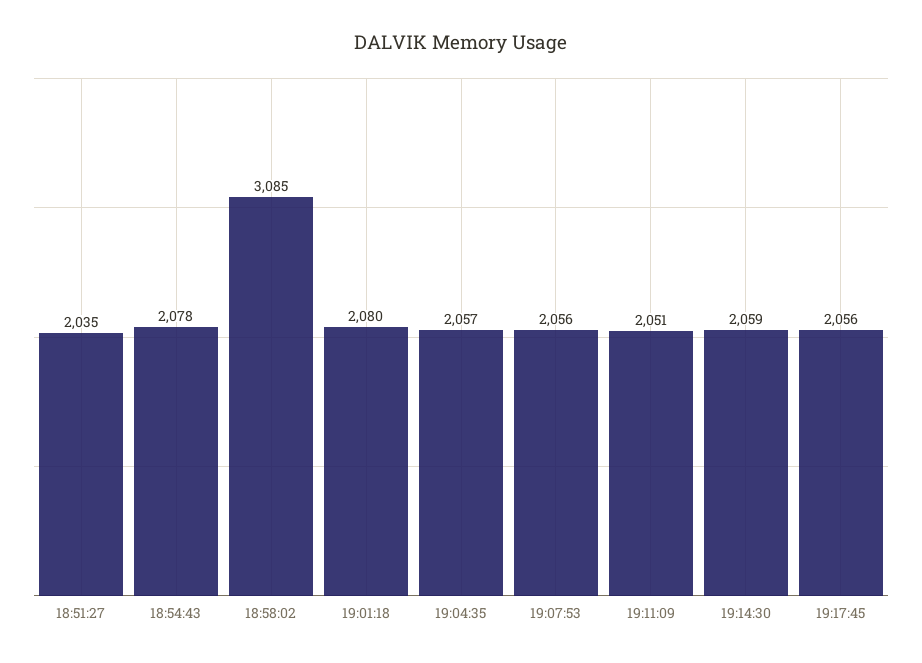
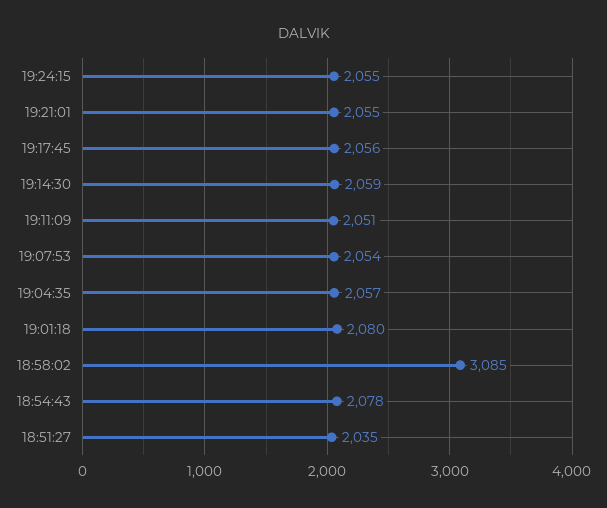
19:07:53: 2056 -> 2054
19:24:15: none -> 2055
19:21:01: none -> 2055

